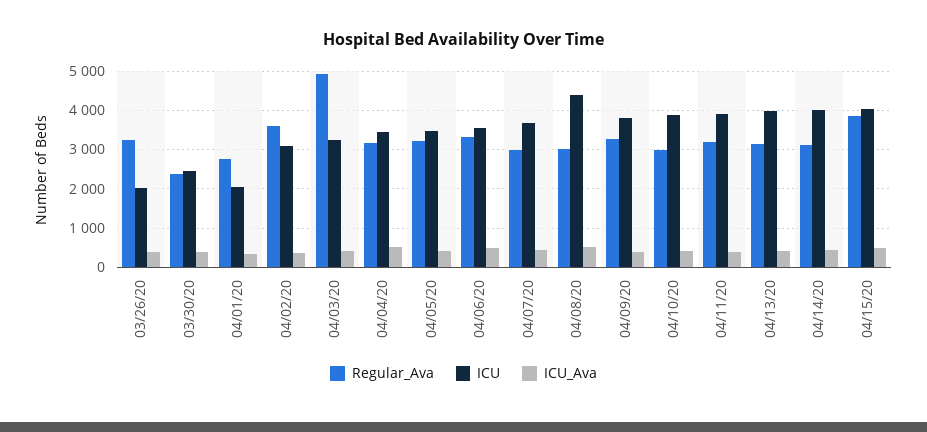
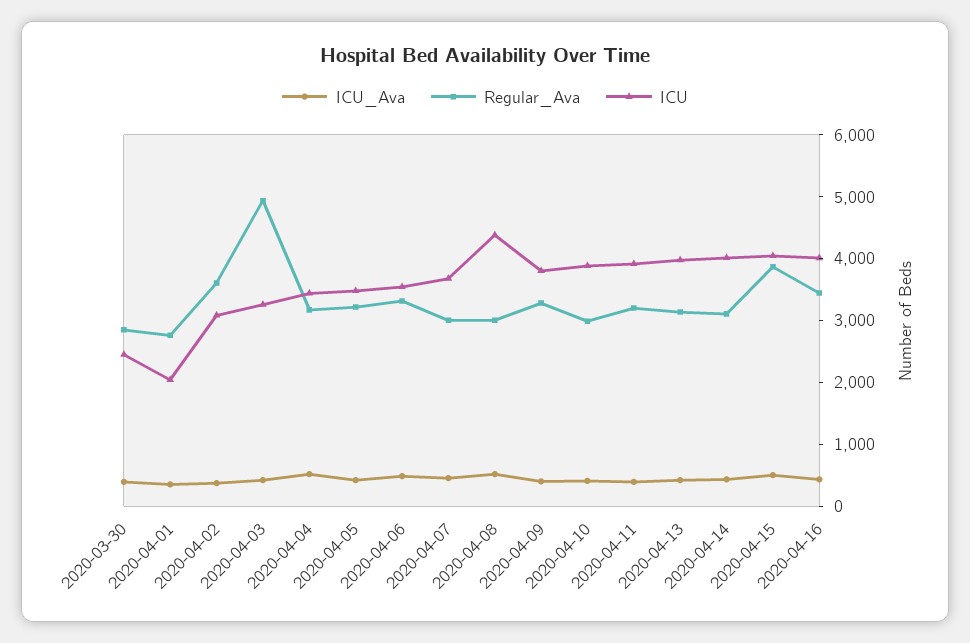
Regular_Ava, 03/26/20: 3200 -> none
ICU, 03/26/20: 2000 -> none
ICU_Ava, 03/26/20: 400 -> none
Regular_Ava, 03/30/20: 2400 -> 2800
ICU_Ava, 2020-04-16: none -> 400
Regular_Ava, 2020-04-16: none -> 3400
ICU, 2020-04-16: none -> 4000

